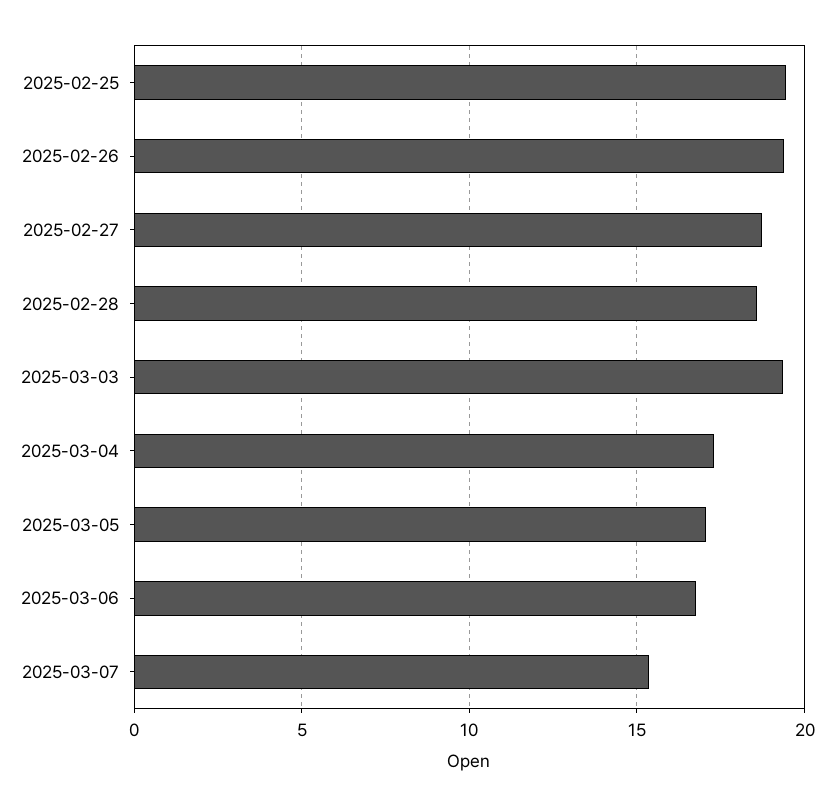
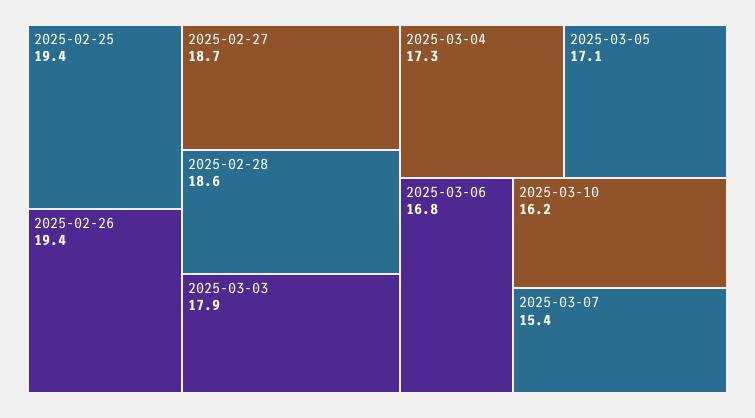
2025-03-03: 19.5 -> 17.9
2025-03-10: none -> 16.2

